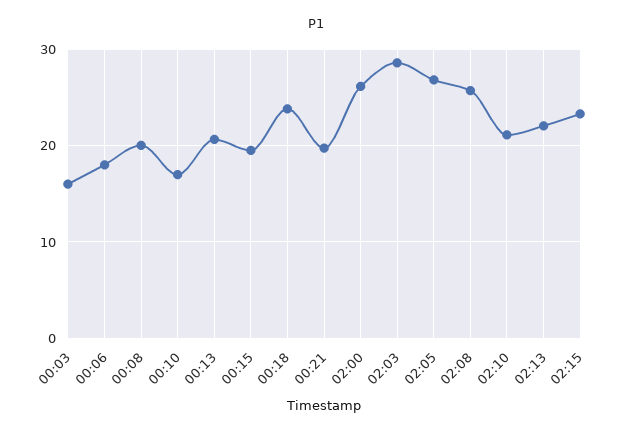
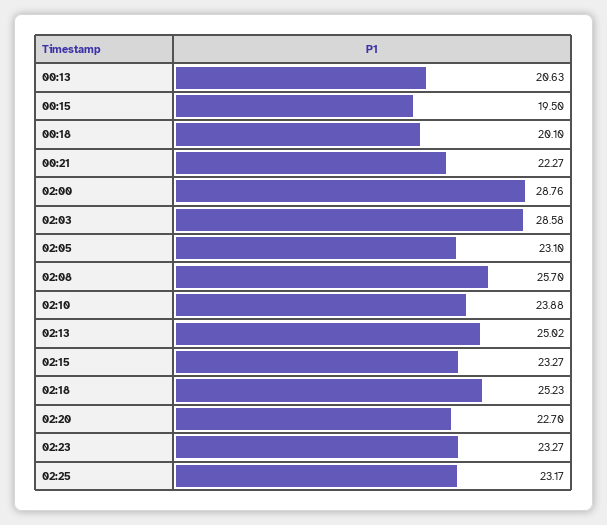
00:03: 16 -> none
00:06: 18 -> none
00:08: 20 -> none
00:10: 17 -> none
00:18: 24 -> 20.1
00:21: 20 -> 22.27
02:00: 26 -> 28.76
02:05: 27 -> 23.1
02:10: 21 -> 23.88
02:13: 22 -> 25.02
02:18: none -> 25.23
02:20: none -> 22.7
02:23: none -> 23.27
02:25: none -> 23.17

